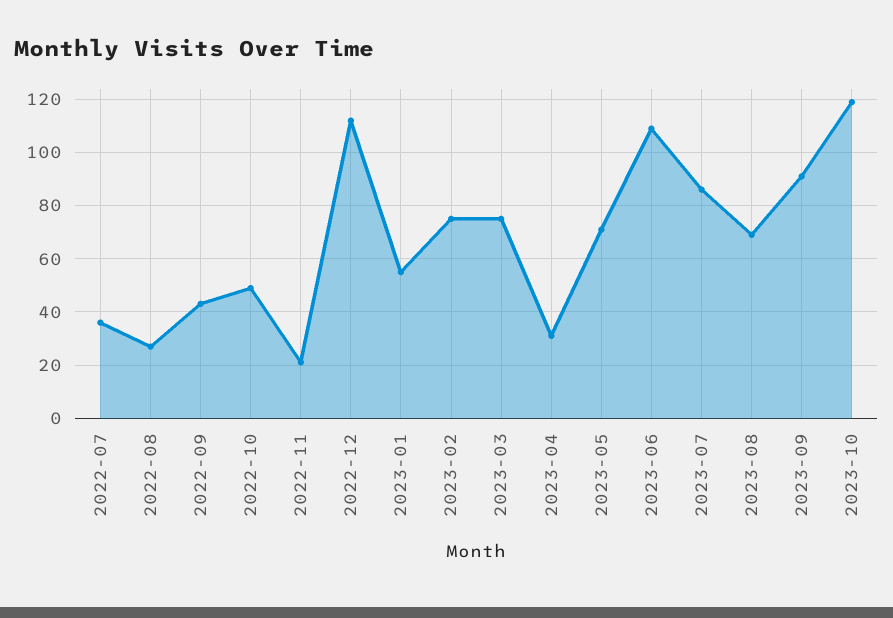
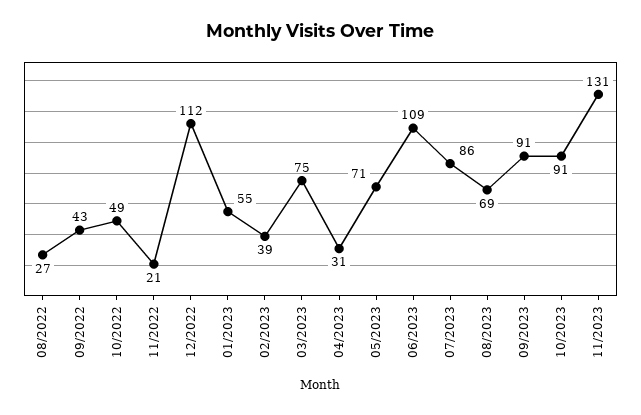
2022-07: 35 -> none
2023-02: 75 -> 39
2023-10: 120 -> 91
11/2023: none -> 131

